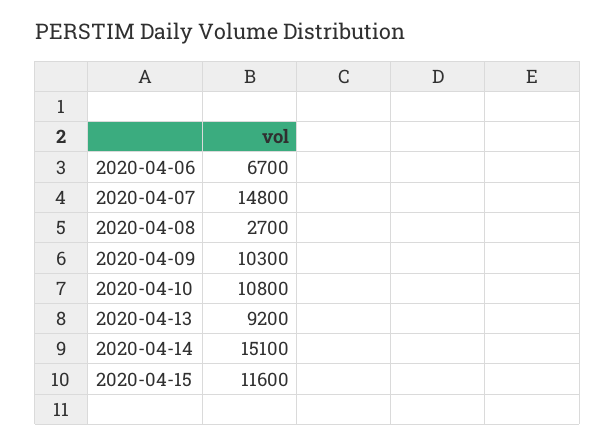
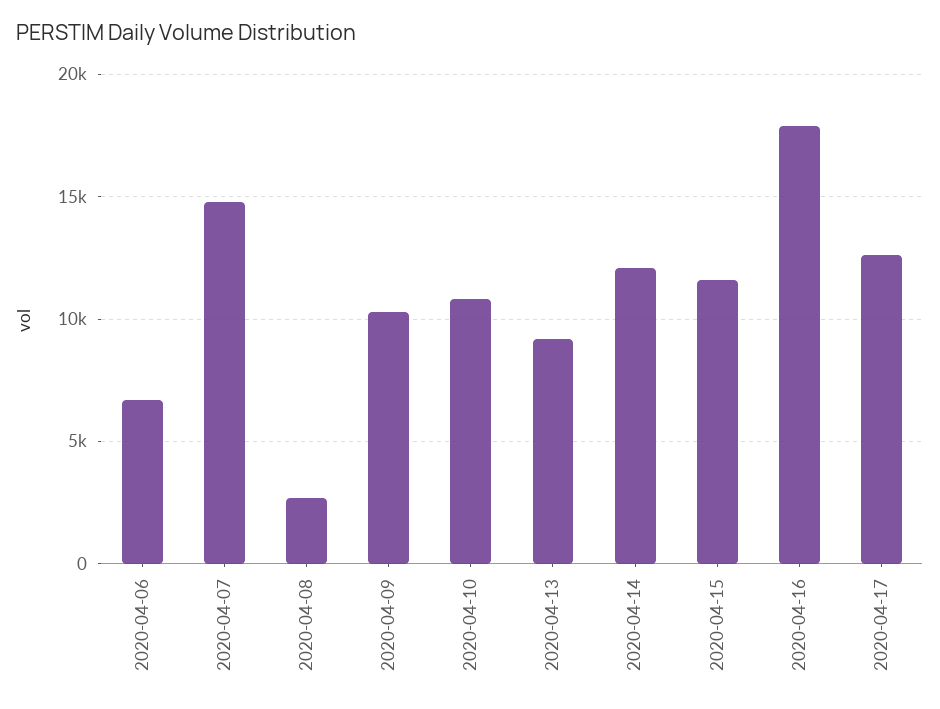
2020-04-14: 15100 -> 12000
2020-04-16: none -> 18000
2020-04-17: none -> 12500

